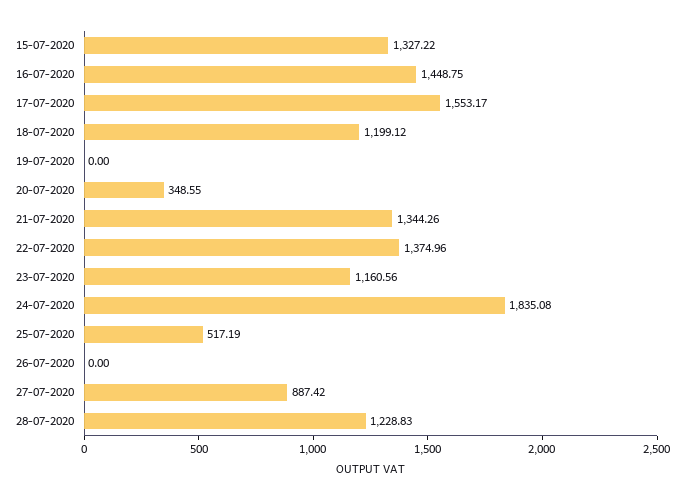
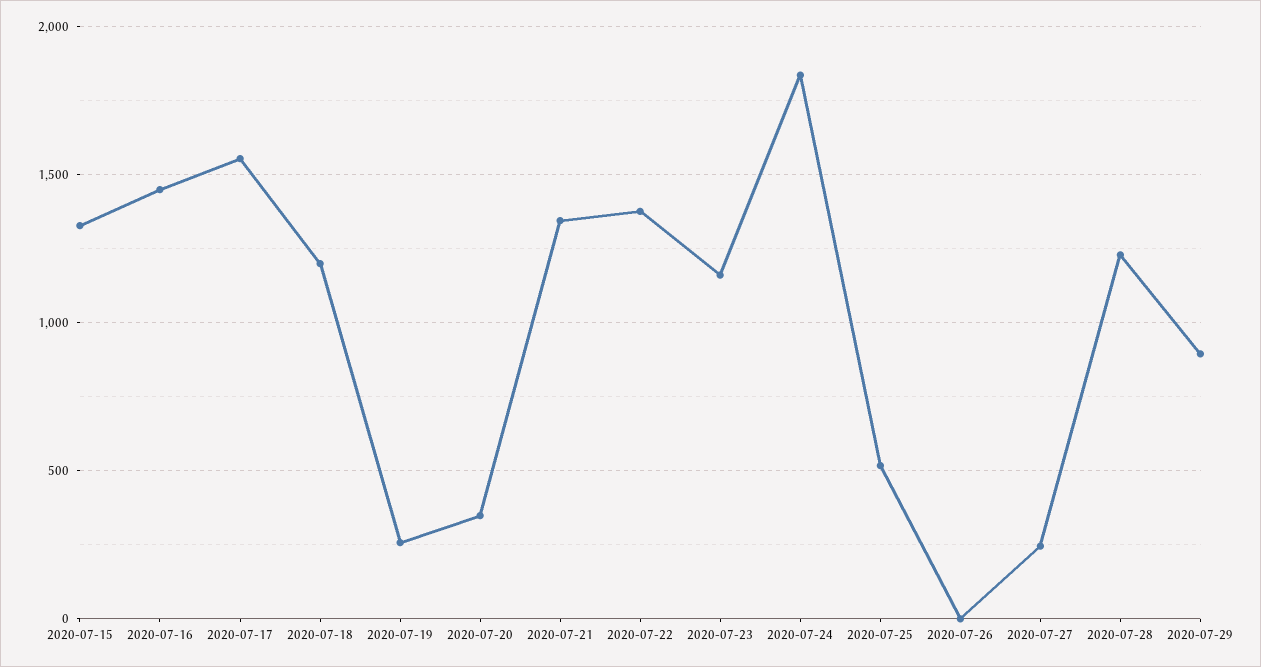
19-07-2020: 0 -> 250
27-07-2020: 887.42 -> 250
2020-07-29: none -> 900

